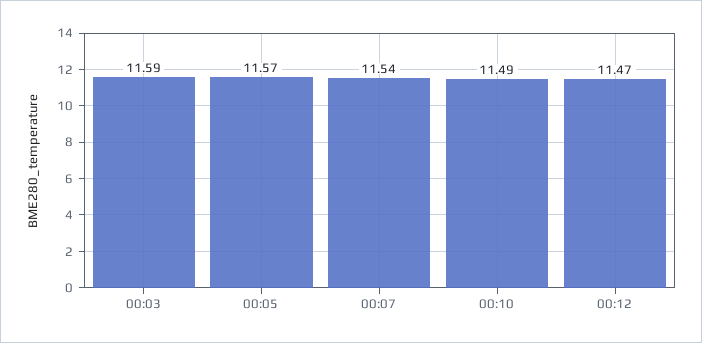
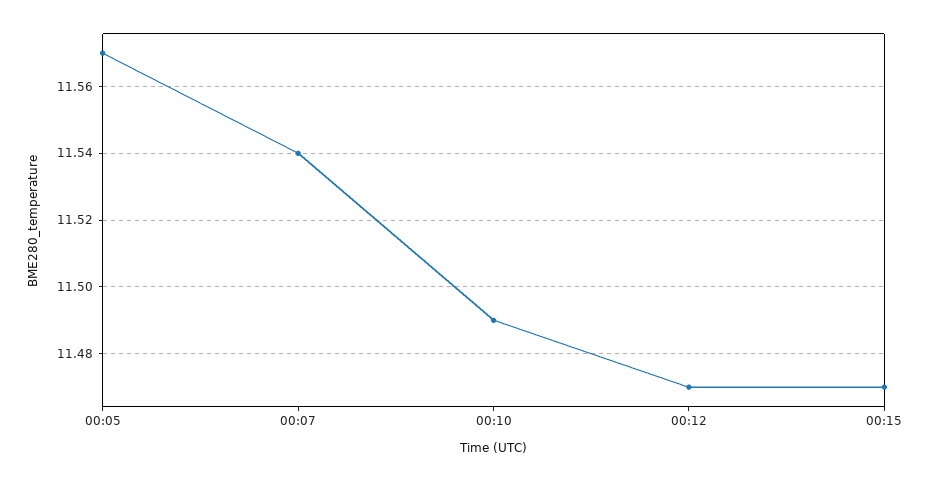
00:03: 11.59 -> none
00:15: none -> 11.47

